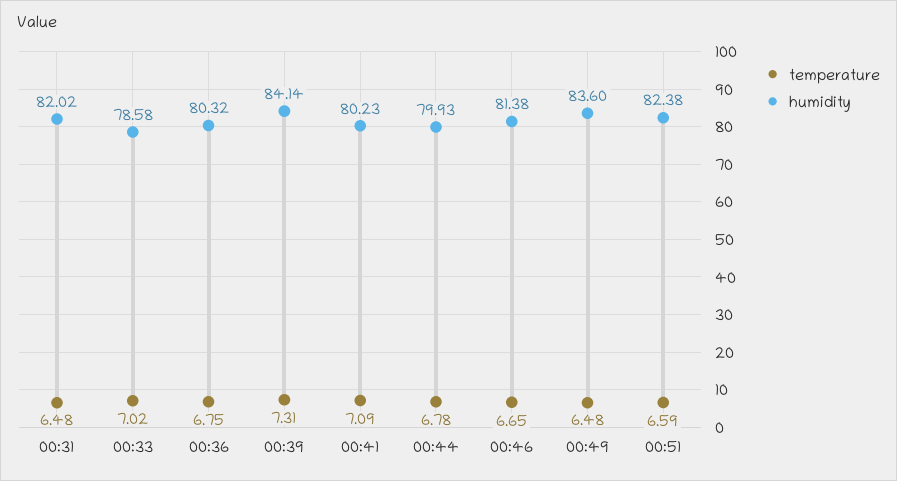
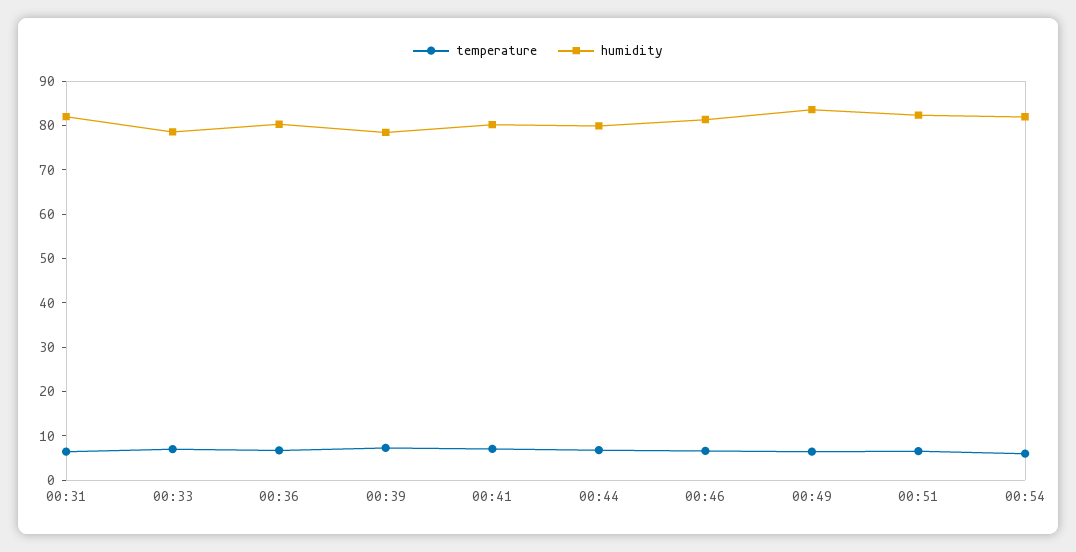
humidity, 00:39: 84.14 -> 78
temperature, 00:54: none -> 6
humidity, 00:54: none -> 82

